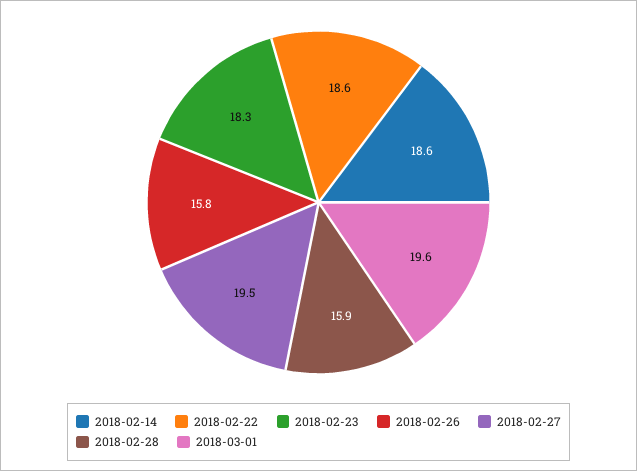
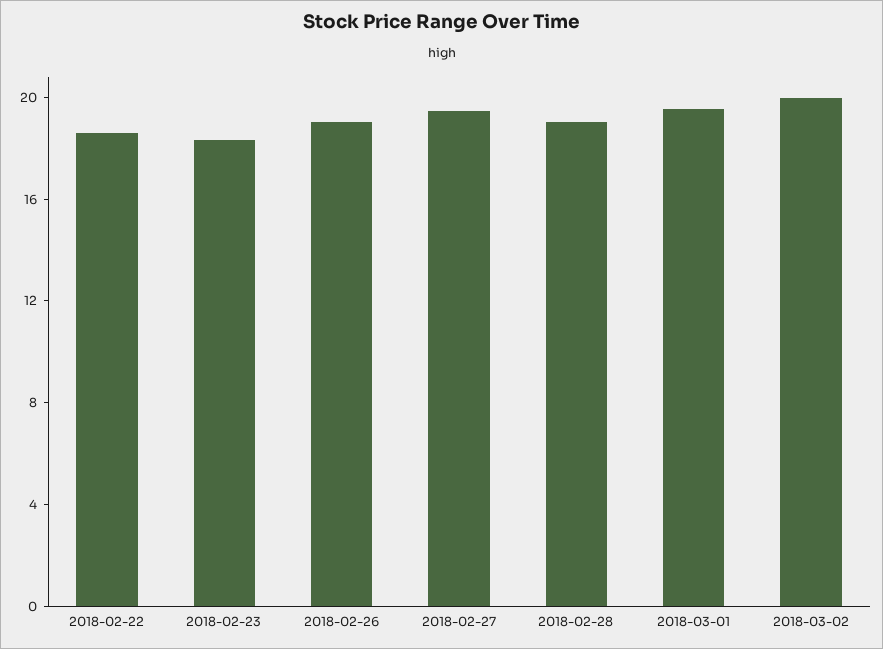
2018-02-14: 18.6 -> none
2018-02-26: 15.8 -> 19
2018-02-28: 15.9 -> 19
2018-03-02: none -> 20

